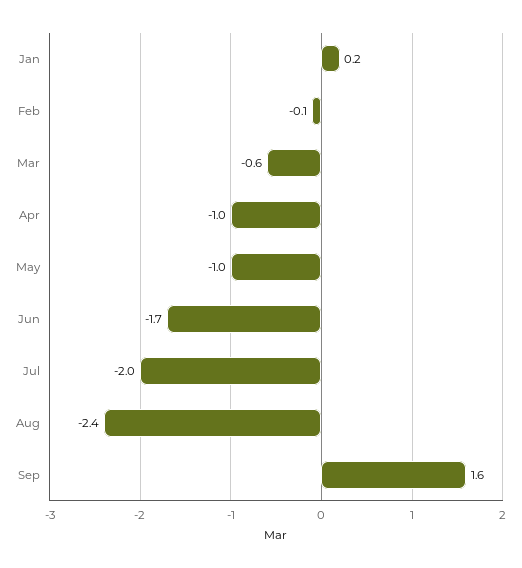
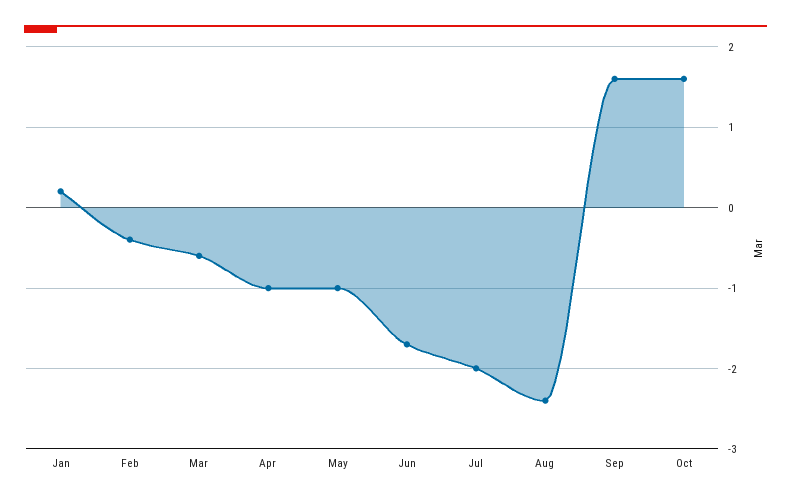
Feb: -0.1 -> -0.4
Oct: none -> 1.6

